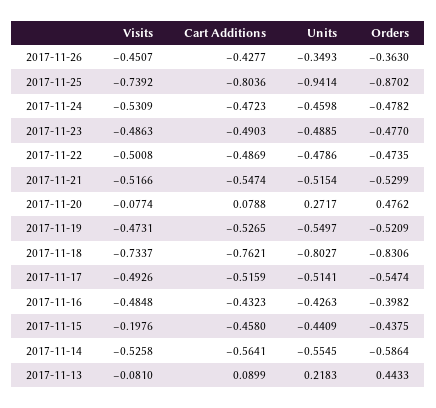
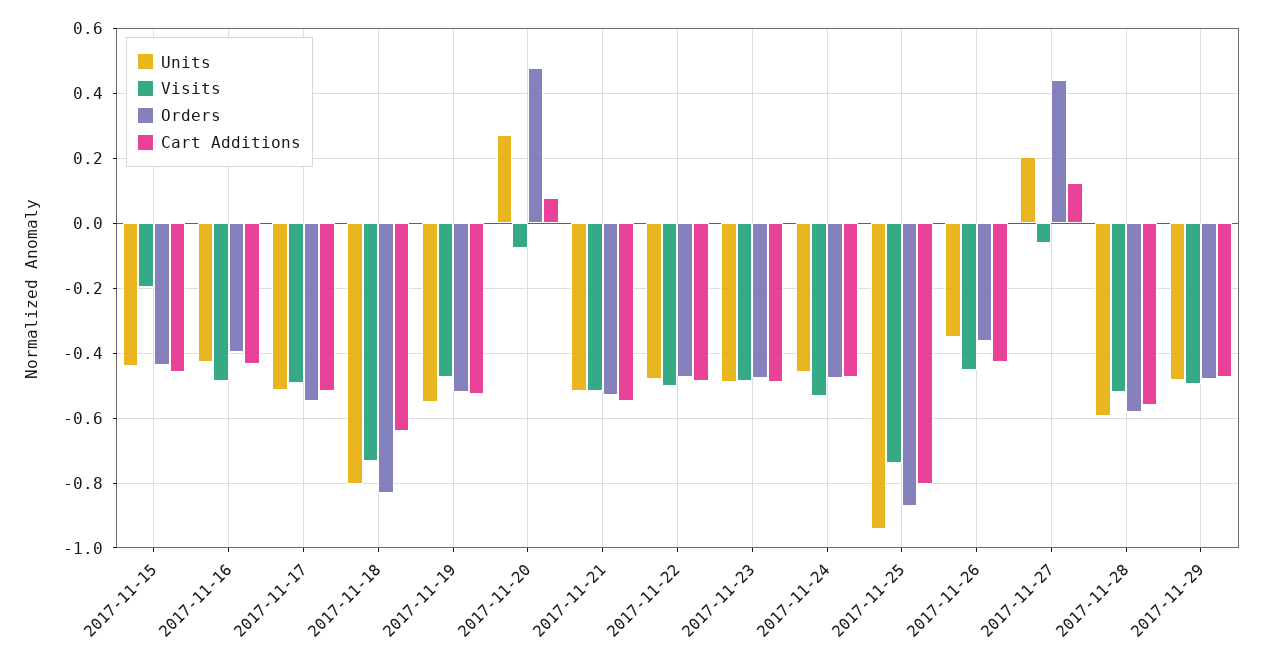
Cart Additions, 2017-11-18: -0.7621 -> -0.64
Visits, 2017-11-14: -0.5258 -> none
Cart Additions, 2017-11-14: -0.5641 -> none
Units, 2017-11-14: -0.5545 -> none
Orders, 2017-11-14: -0.5864 -> none
Visits, 2017-11-13: -0.081 -> none
Cart Additions, 2017-11-13: 0.0899 -> none
Units, 2017-11-13: 0.2183 -> none
Orders, 2017-11-13: 0.4433 -> none
Units, 2017-11-27: none -> 0.2
Visits, 2017-11-27: none -> -0.06
Orders, 2017-11-27: none -> 0.44
Cart Additions, 2017-11-27: none -> 0.12
Units, 2017-11-28: none -> -0.6
Visits, 2017-11-28: none -> -0.52
Orders, 2017-11-28: none -> -0.58
Cart Additions, 2017-11-28: none -> -0.56
Units, 2017-11-29: none -> -0.48
Visits, 2017-11-29: none -> -0.5
Orders, 2017-11-29: none -> -0.48
Cart Additions, 2017-11-29: none -> -0.48

